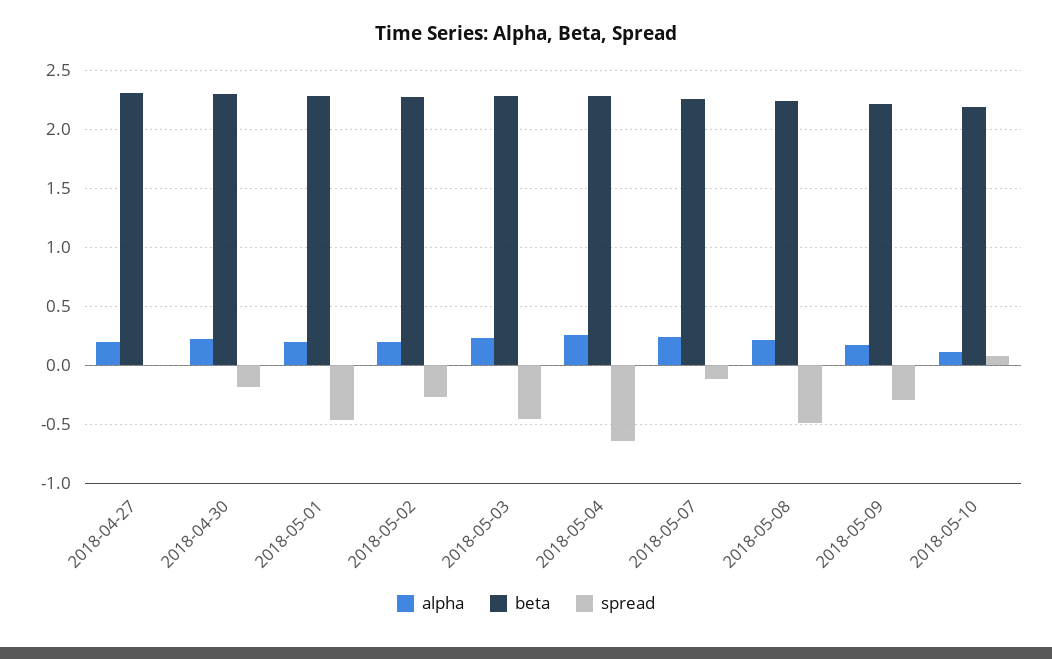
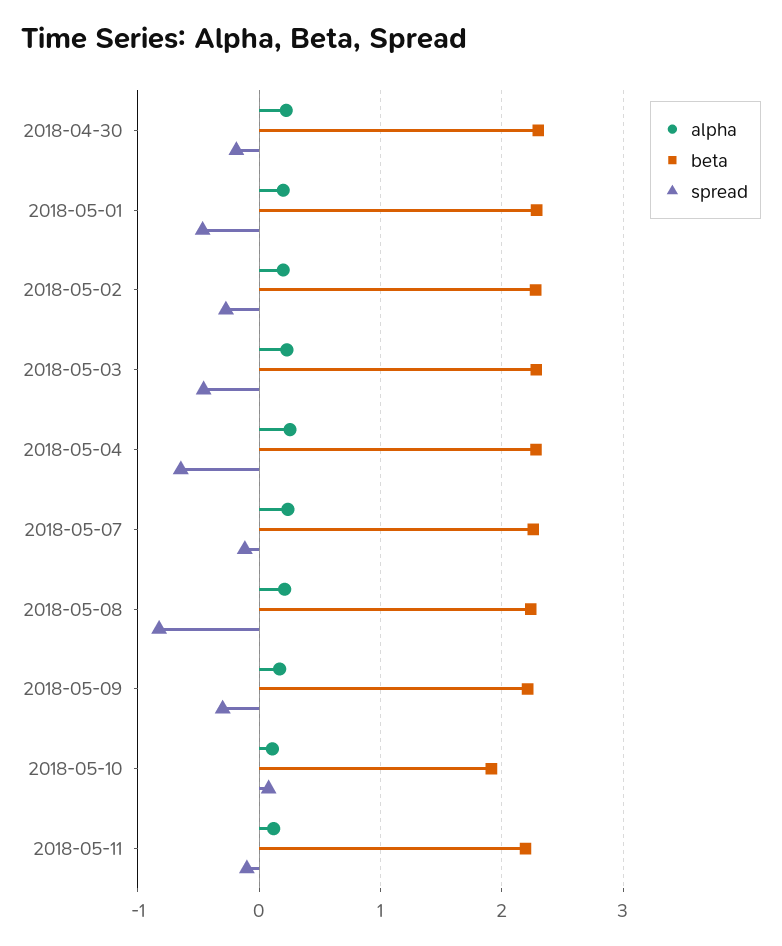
alpha, 2018-04-27: 0.2 -> none
beta, 2018-04-27: 2.3 -> none
spread, 2018-04-27: 0 -> none
spread, 2018-05-08: -0.5 -> -0.8
beta, 2018-05-10: 2.2 -> 1.9
alpha, 2018-05-11: none -> 0.1
beta, 2018-05-11: none -> 2.2
spread, 2018-05-11: none -> -0.1

